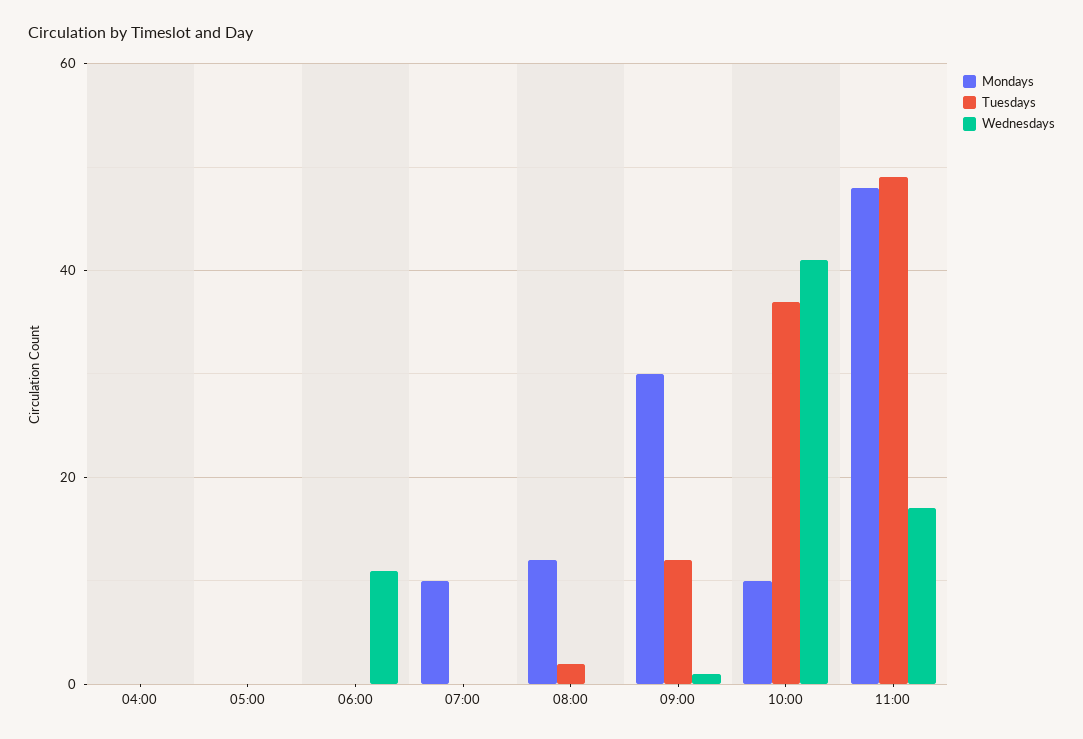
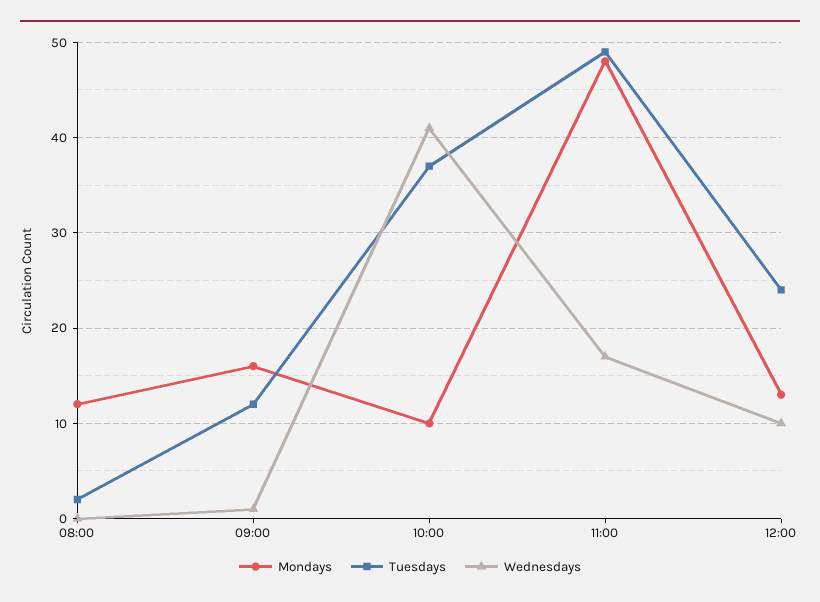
Mondays, 04:00: 0 -> none
Tuesdays, 04:00: 0 -> none
Wednesdays, 04:00: 0 -> none
Mondays, 05:00: 0 -> none
Tuesdays, 05:00: 0 -> none
Wednesdays, 05:00: 0 -> none
Mondays, 06:00: 0 -> none
Tuesdays, 06:00: 0 -> none
Wednesdays, 06:00: 10 -> none
Mondays, 07:00: 10 -> none
Tuesdays, 07:00: 0 -> none
Wednesdays, 07:00: 0 -> none
Mondays, 09:00: 30 -> 16
Mondays, 12:00: none -> 13
Tuesdays, 12:00: none -> 24
Wednesdays, 12:00: none -> 10

